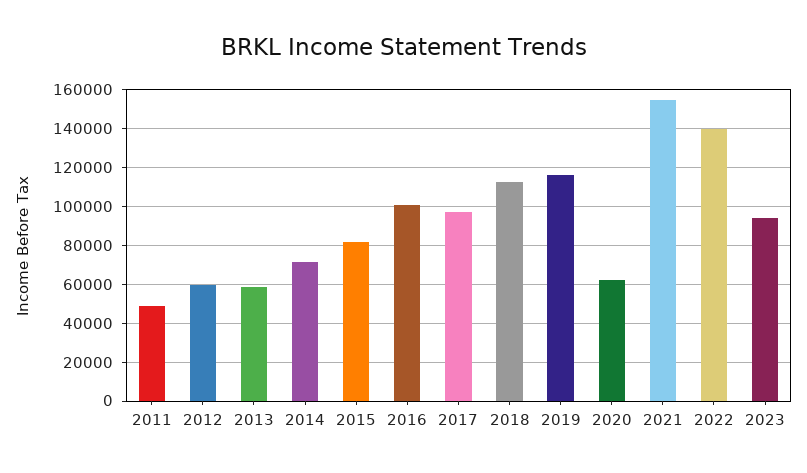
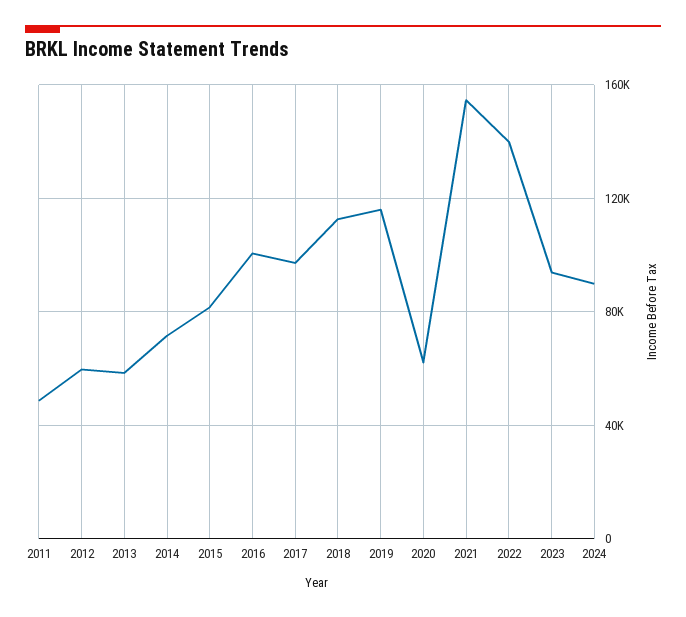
2024: none -> 90000

